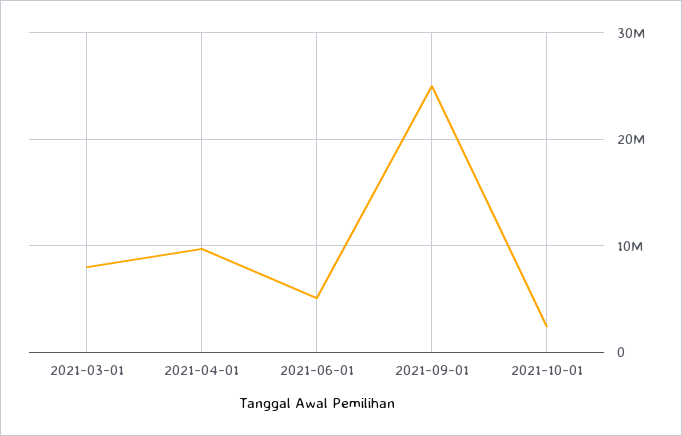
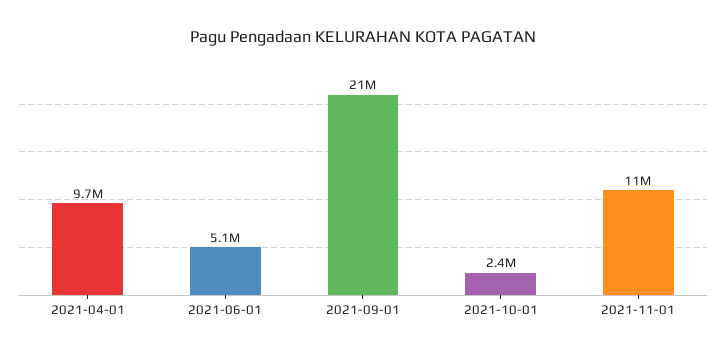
2021-03-01: 8000000 -> none
2021-09-01: 25000000 -> 21000000
2021-11-01: none -> 11000000

